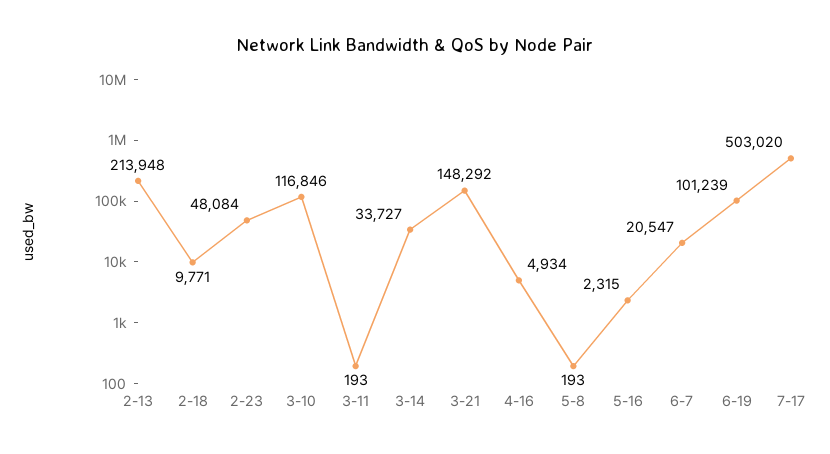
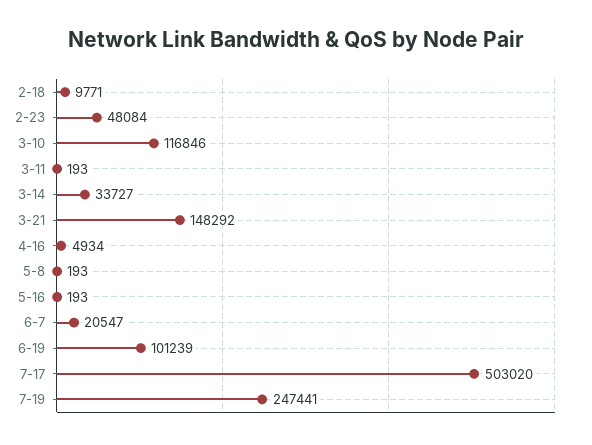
2-13: 213948 -> none
5-16: 2315 -> 193
7-19: none -> 247441

